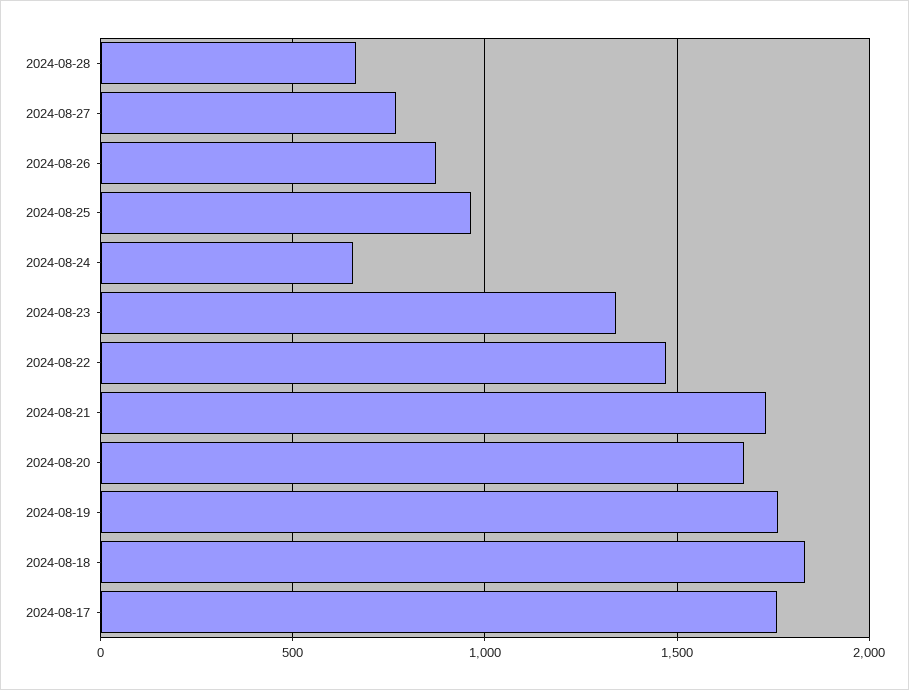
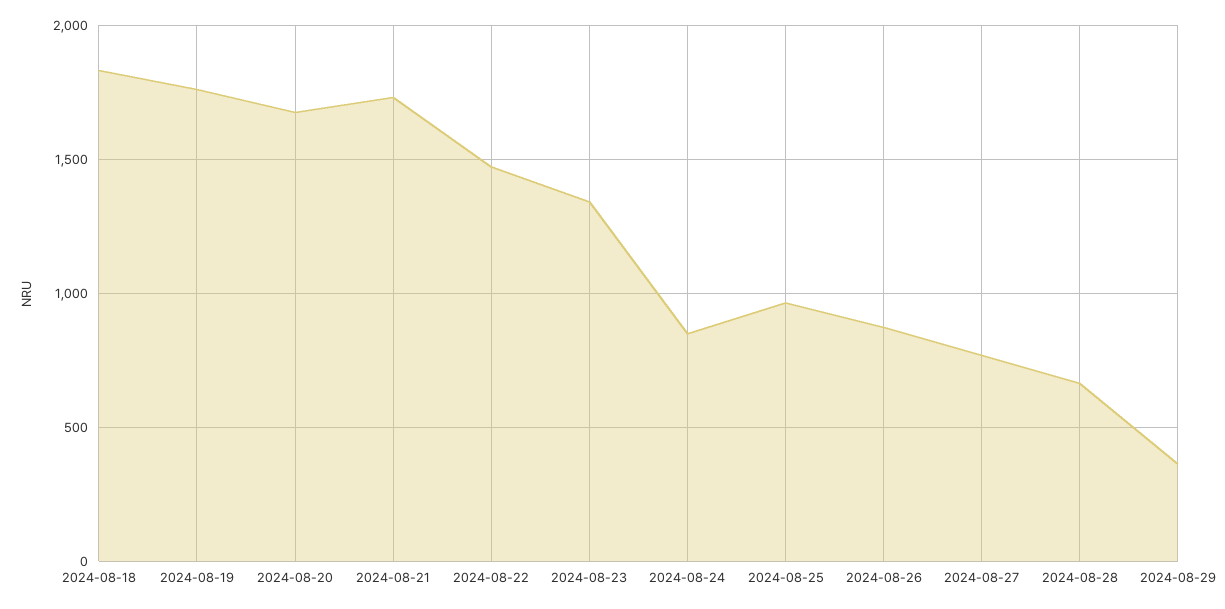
2024-08-24: 650 -> 850
2024-08-17: 1750 -> none
2024-08-29: none -> 350

